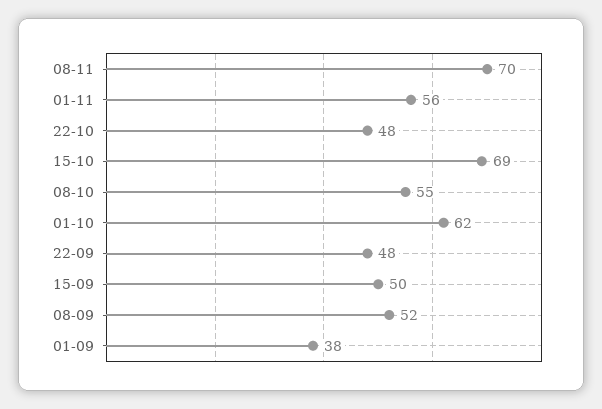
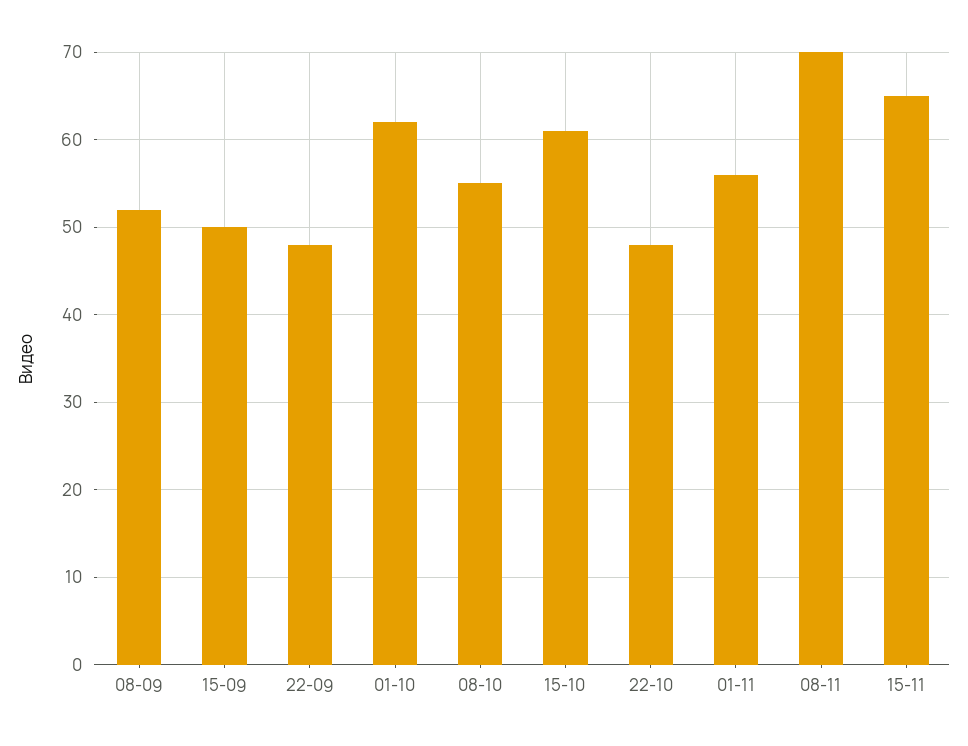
15-10: 69 -> 61
01-09: 38 -> none
15-11: none -> 65

